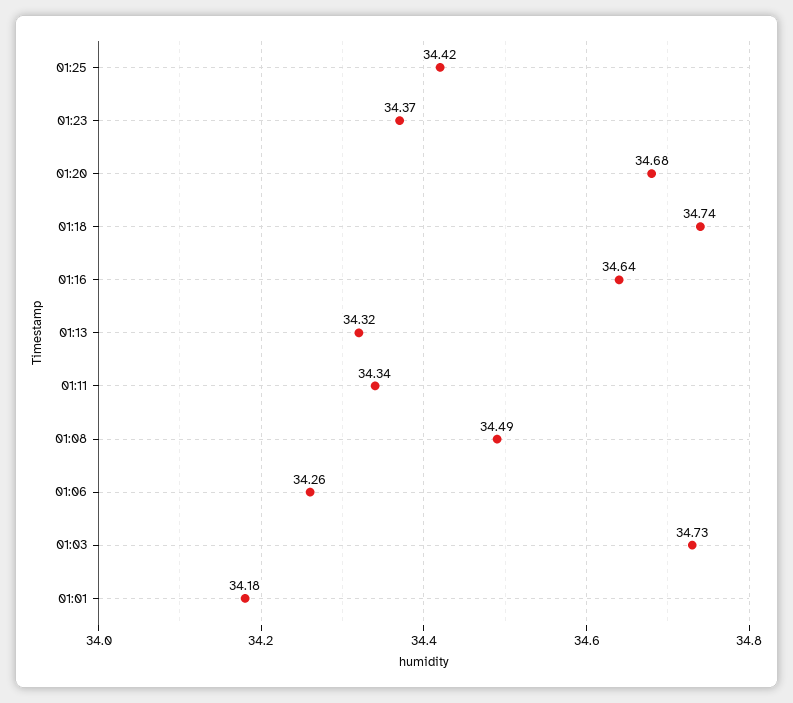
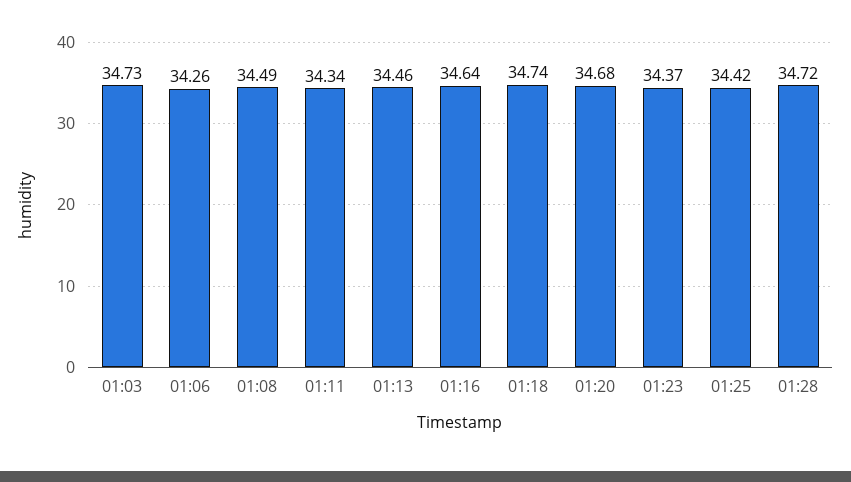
01:13: 34.32 -> 34.46
01:01: 34.18 -> none
01:28: none -> 34.72

